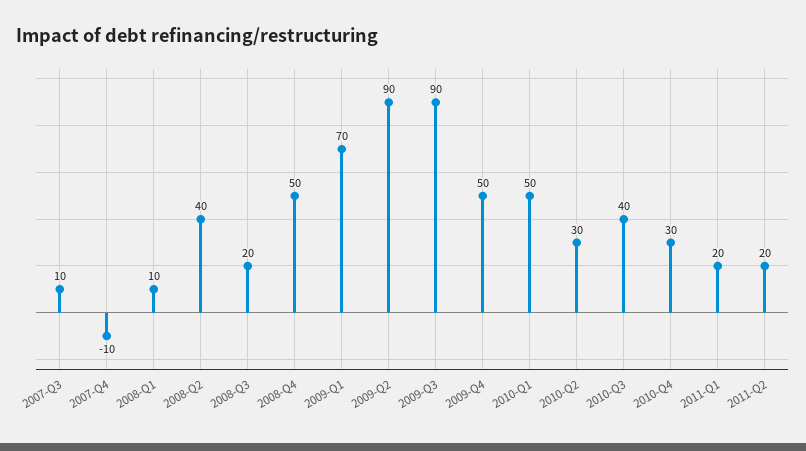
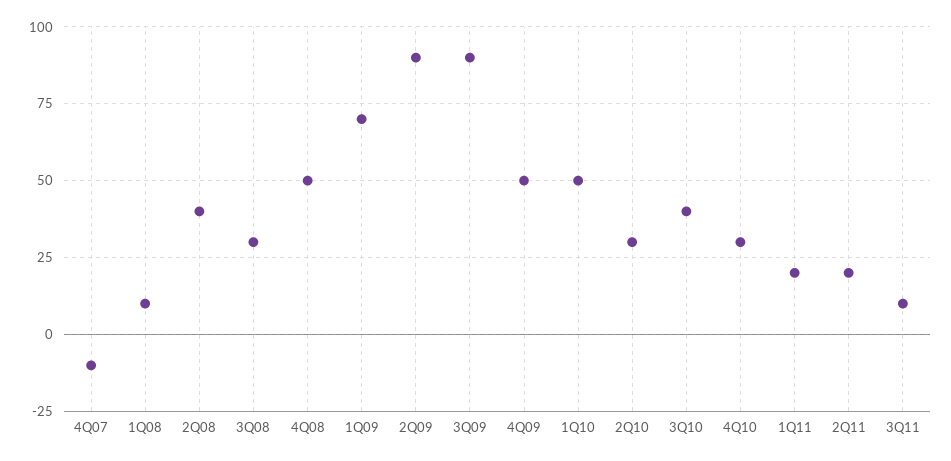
2007-Q3: 10 -> none
2008-Q3: 20 -> 30
3Q11: none -> 10

